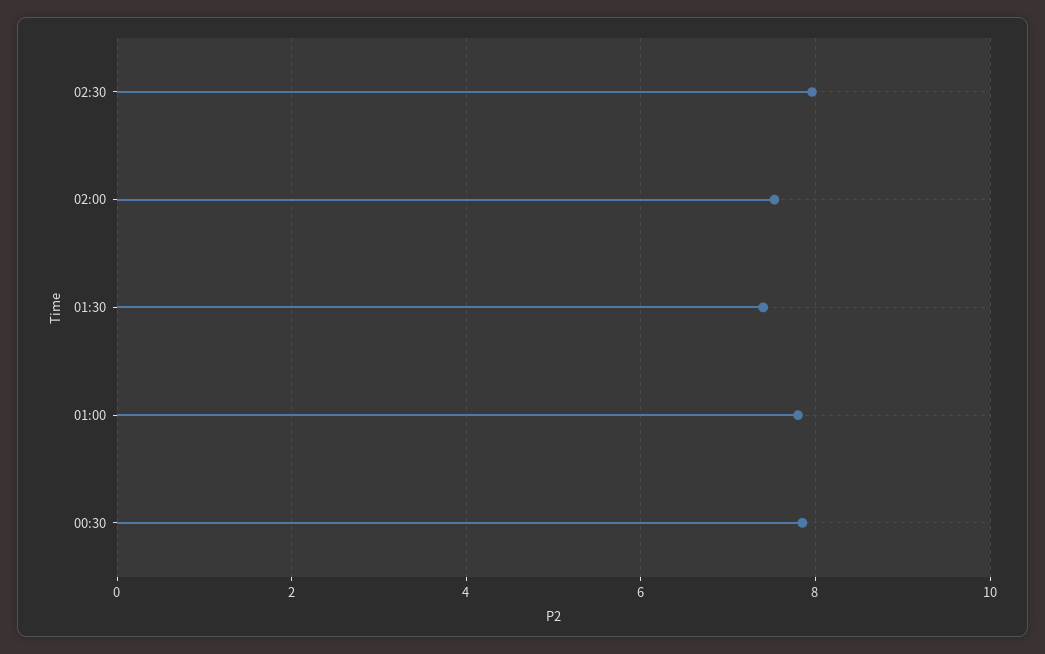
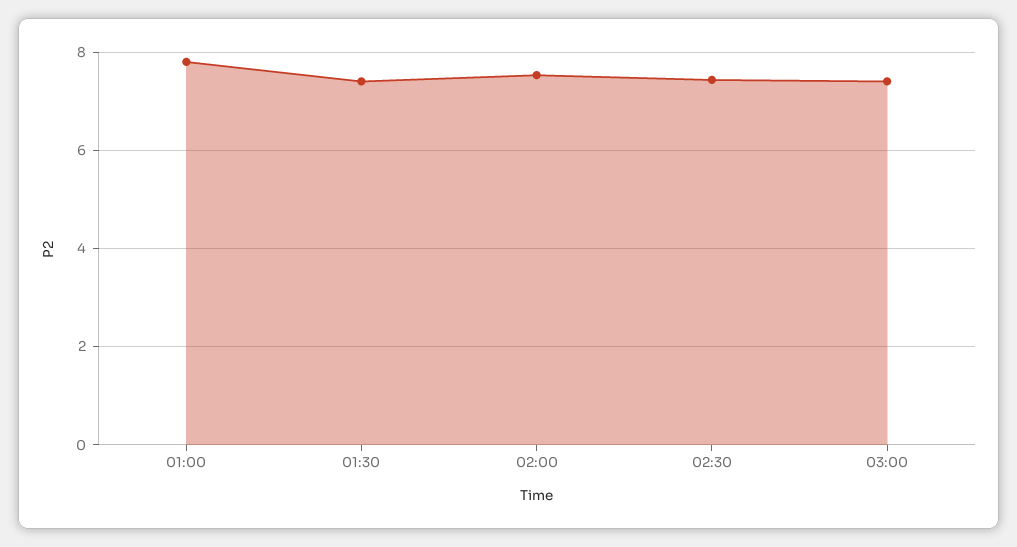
02:30: 8 -> 7.4
00:30: 7.8 -> none
03:00: none -> 7.4

